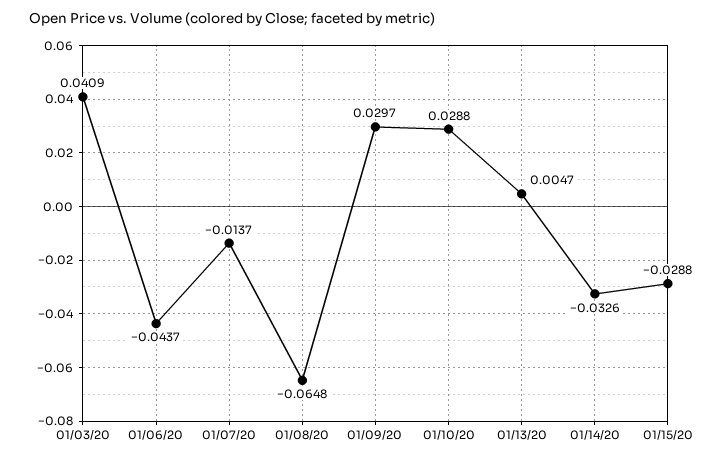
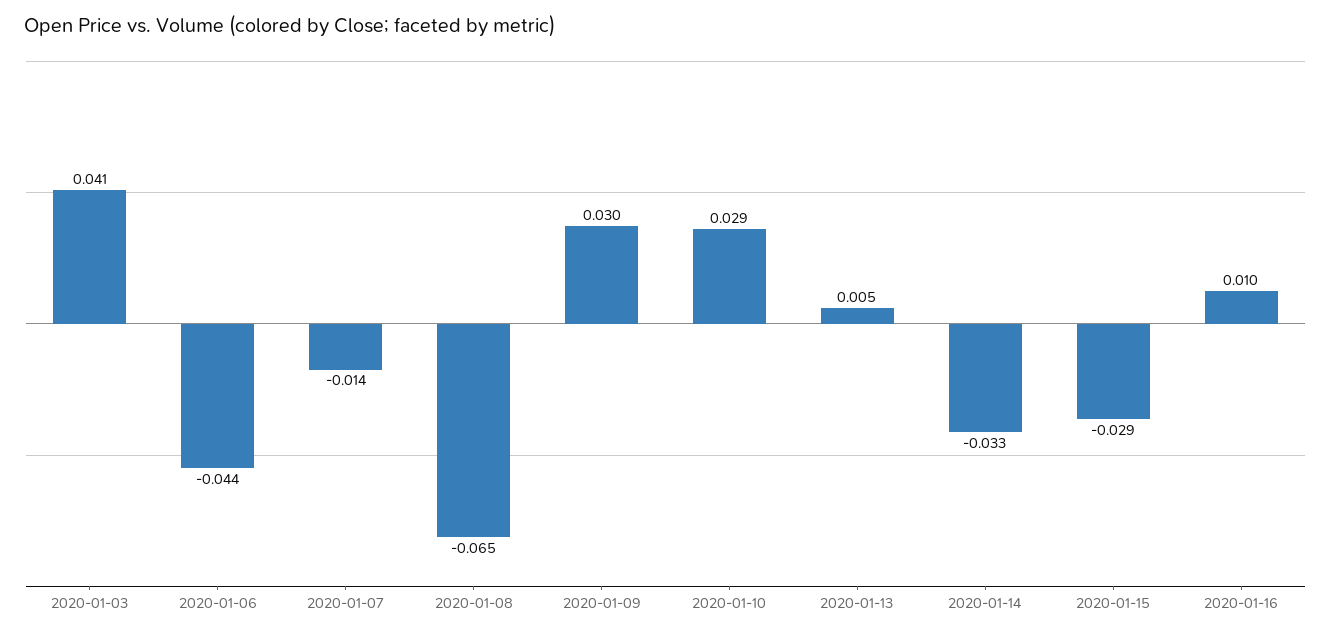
2020-01-16: none -> 0.01

